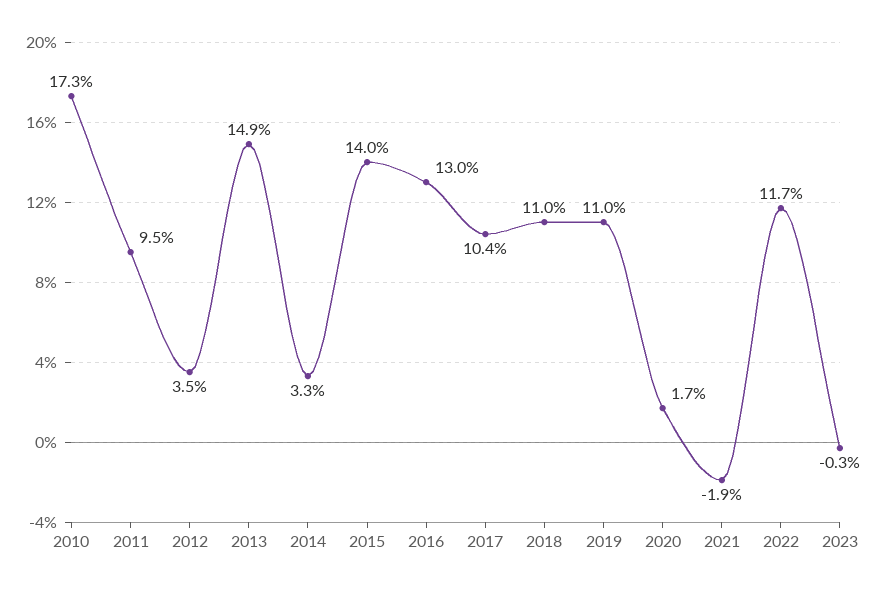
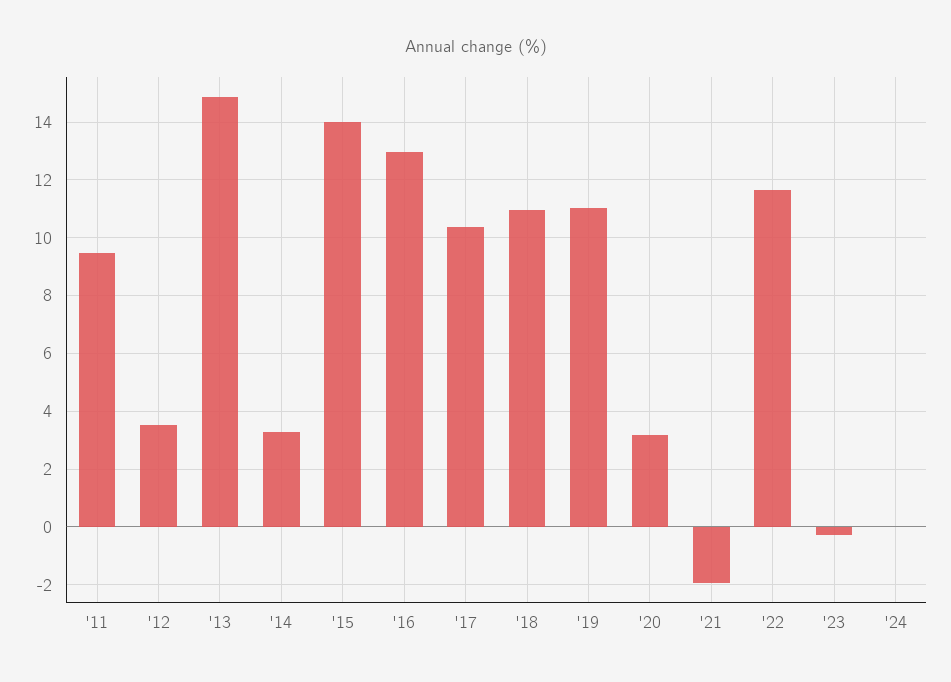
2010: 17.3 -> none
2020: 1.7 -> 3.25
'24: none -> 0

